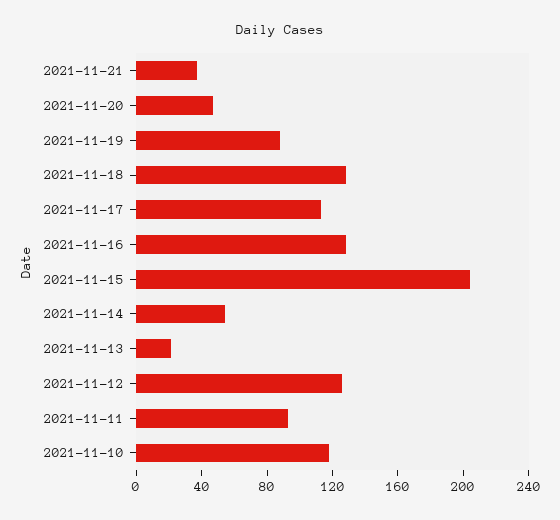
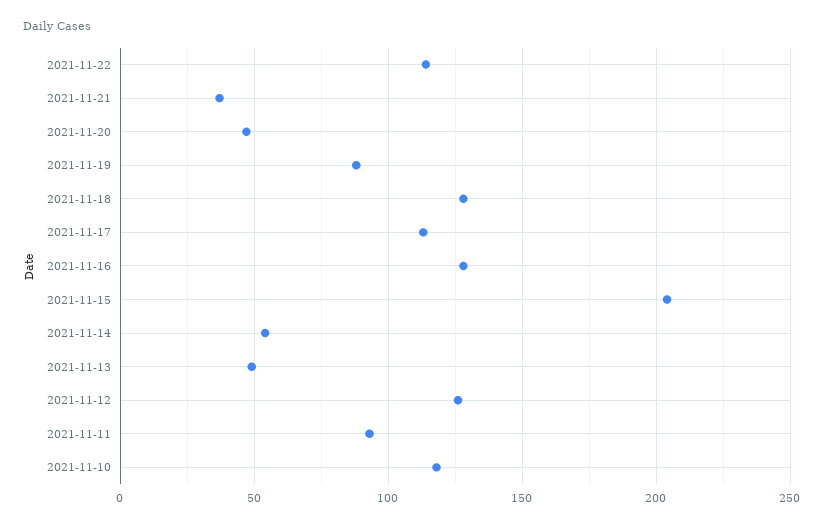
2021-11-13: 20 -> 50
2021-11-22: none -> 115

